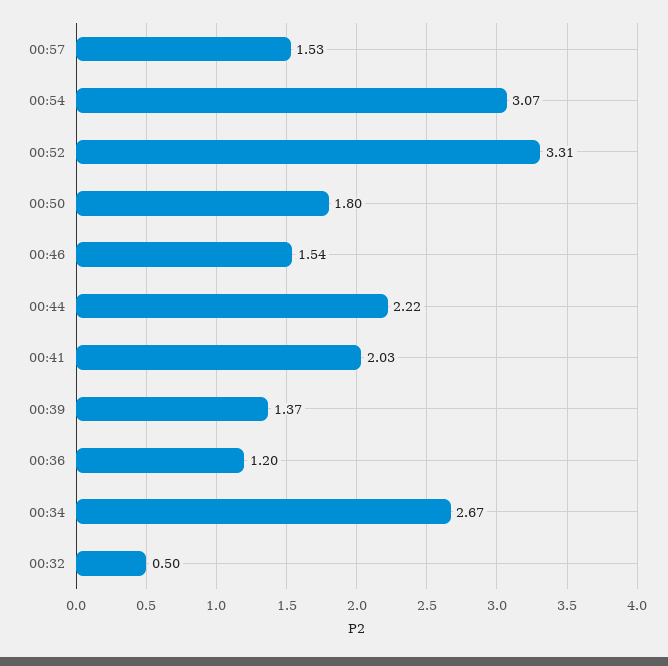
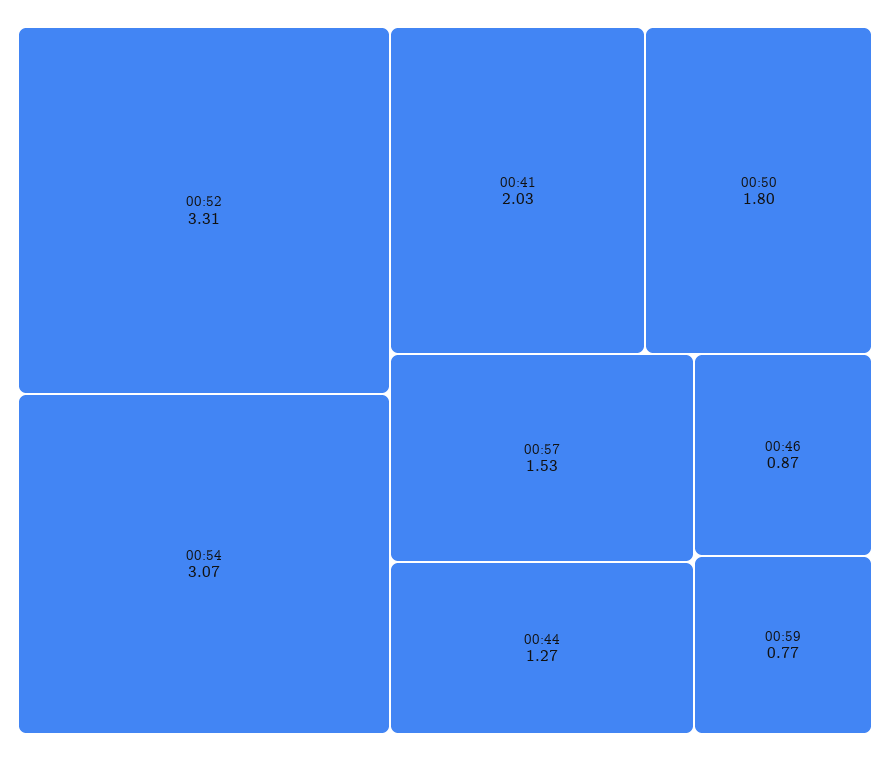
00:46: 1.54 -> 0.87
00:44: 2.22 -> 1.27
00:39: 1.37 -> none
00:36: 1.2 -> none
00:34: 2.67 -> none
00:32: 0.5 -> none
00:59: none -> 0.77

